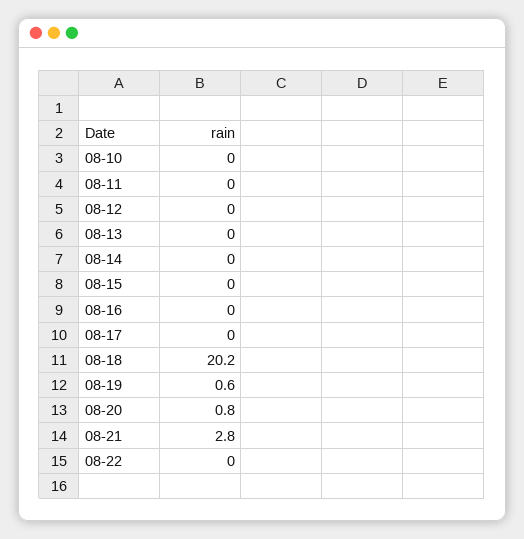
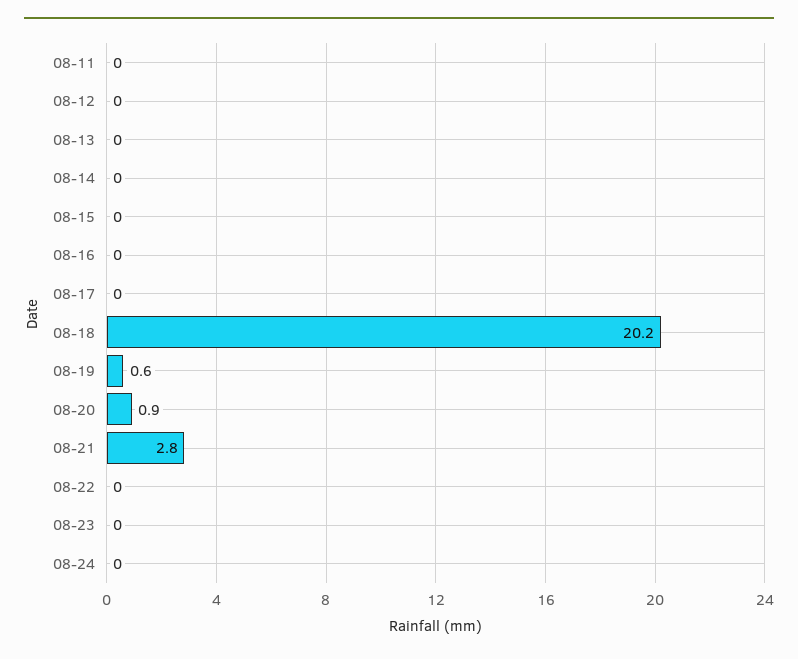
08-10: 0 -> none
08-20: 0.8 -> 0.9
08-23: none -> 0
08-24: none -> 0

